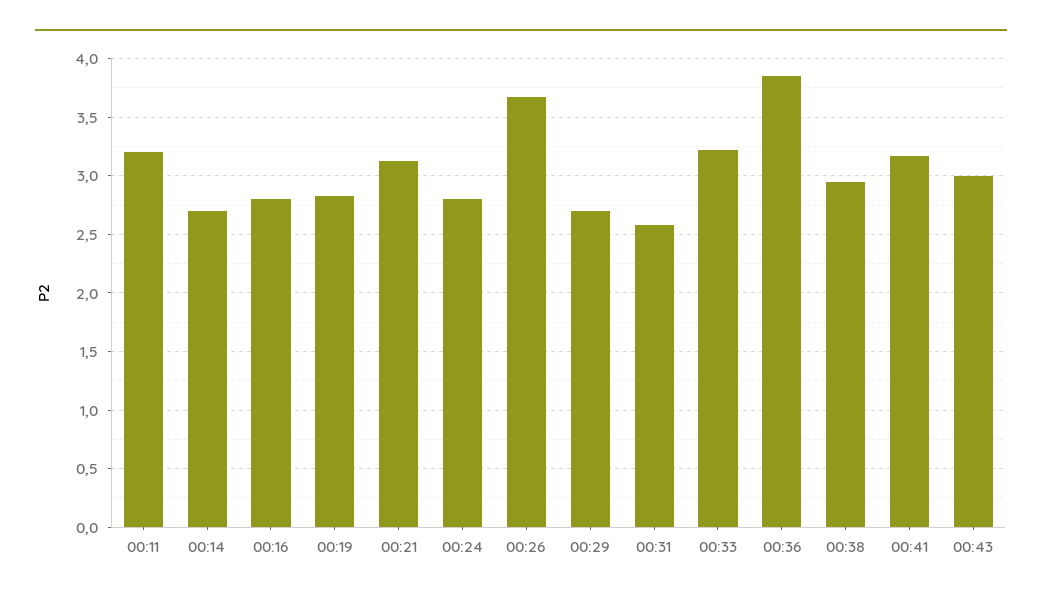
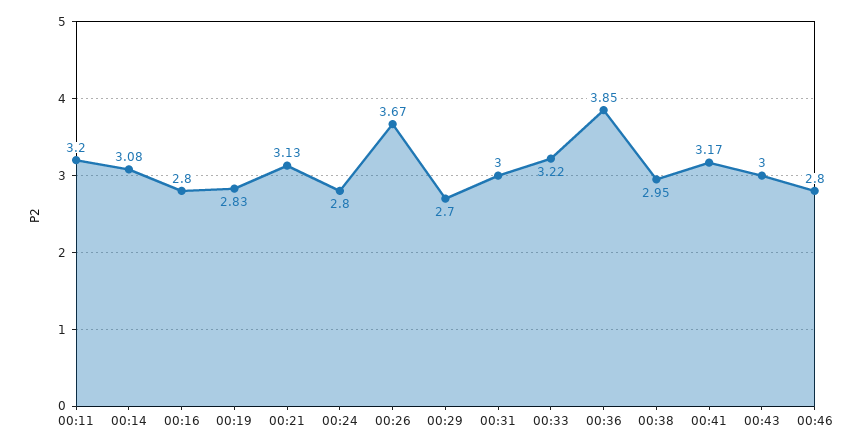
00:14: 2.7 -> 3.08
00:31: 2.6 -> 3
00:46: none -> 2.8

